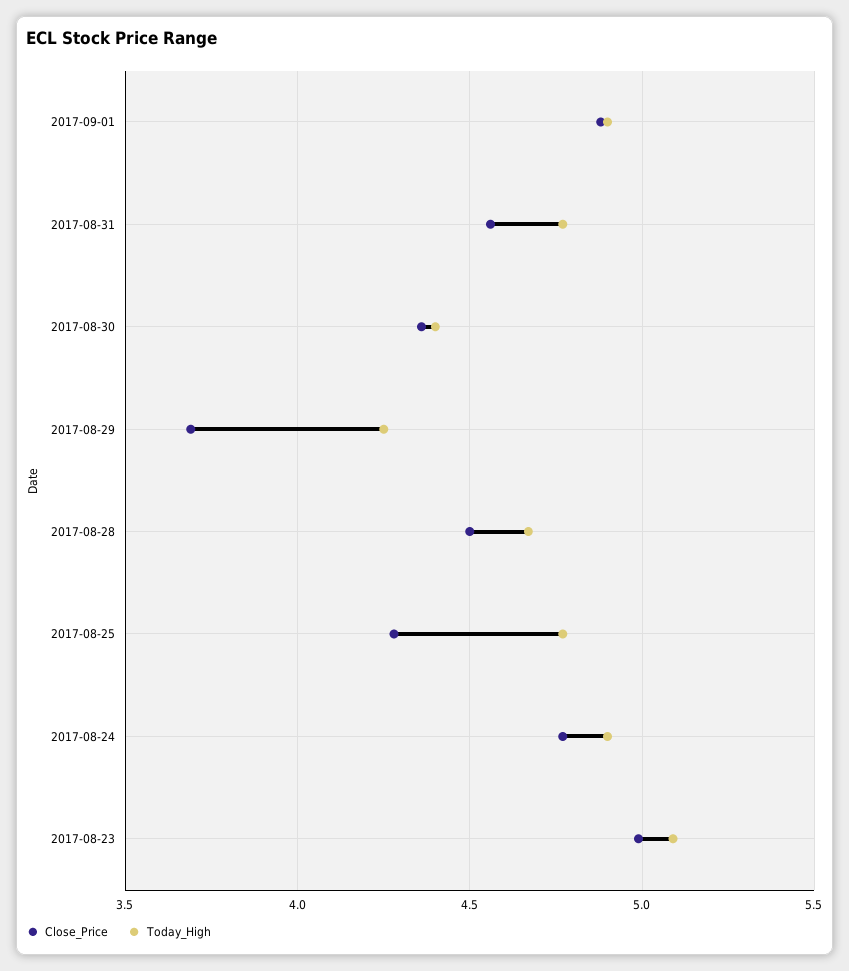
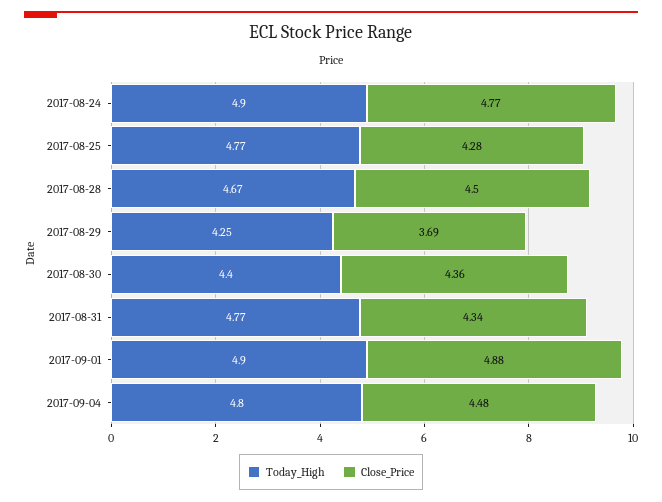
Close_Price, 2017-08-31: 4.55 -> 4.34
Close_Price, 2017-08-23: 5 -> none
Today_High, 2017-08-23: 5.1 -> none
Today_High, 2017-09-04: none -> 4.8
Close_Price, 2017-09-04: none -> 4.48

